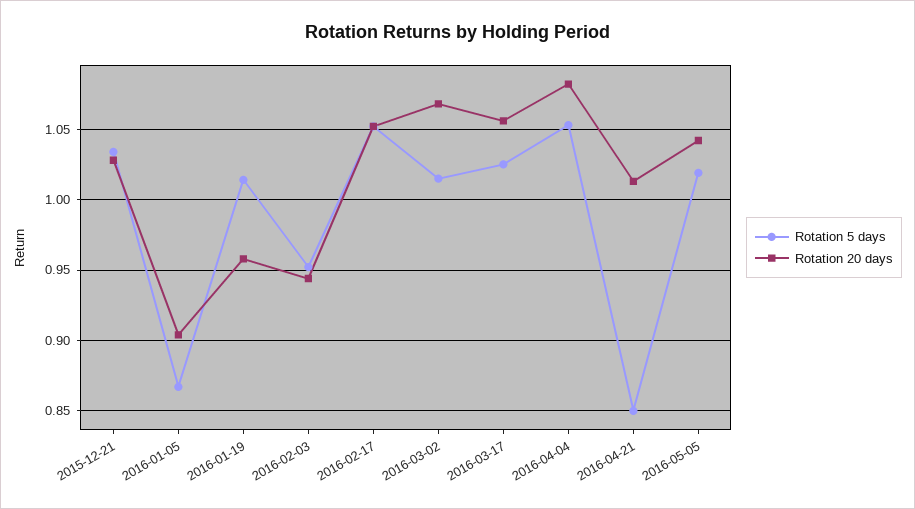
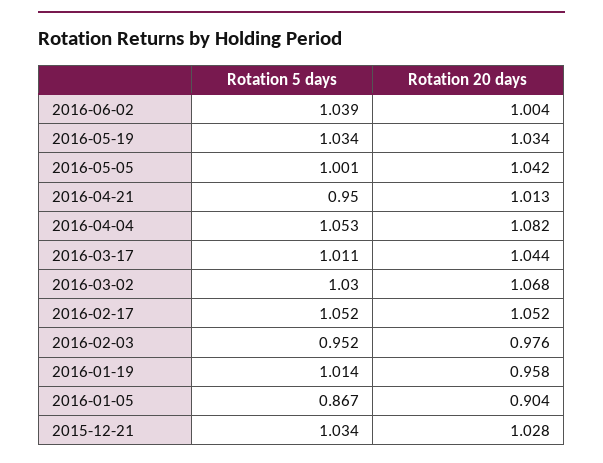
Rotation 20 days, 2016-02-03: 0.945 -> 0.976
Rotation 5 days, 2016-03-02: 1.015 -> 1.03
Rotation 5 days, 2016-03-17: 1.025 -> 1.011
Rotation 20 days, 2016-03-17: 1.055 -> 1.044
Rotation 5 days, 2016-04-21: 0.85 -> 0.95
Rotation 5 days, 2016-05-05: 1.02 -> 1.001
Rotation 5 days, 2016-06-02: none -> 1.039
Rotation 20 days, 2016-06-02: none -> 1.004
Rotation 5 days, 2016-05-19: none -> 1.034
Rotation 20 days, 2016-05-19: none -> 1.034

